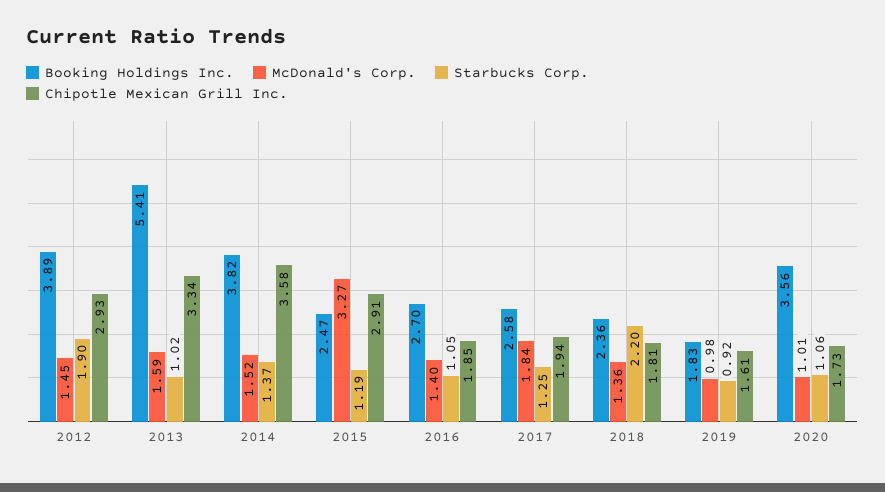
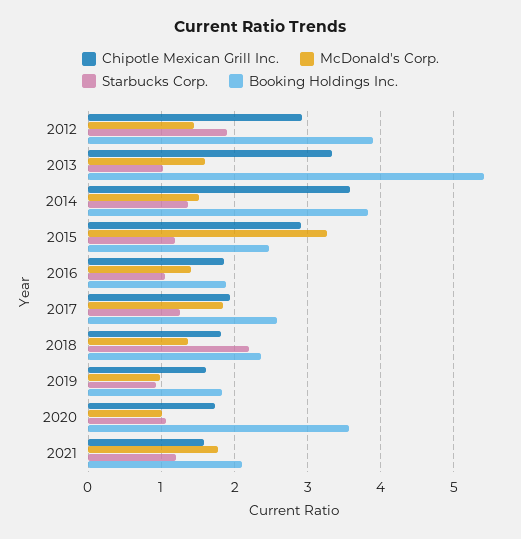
Booking Holdings Inc., 2016: 2.7 -> 1.9
Chipotle Mexican Grill Inc., 2021: none -> 1.6
McDonald's Corp., 2021: none -> 1.8
Starbucks Corp., 2021: none -> 1.2
Booking Holdings Inc., 2021: none -> 2.1

